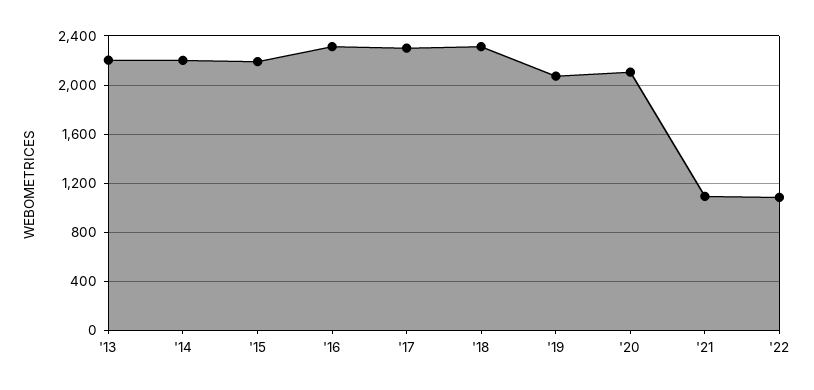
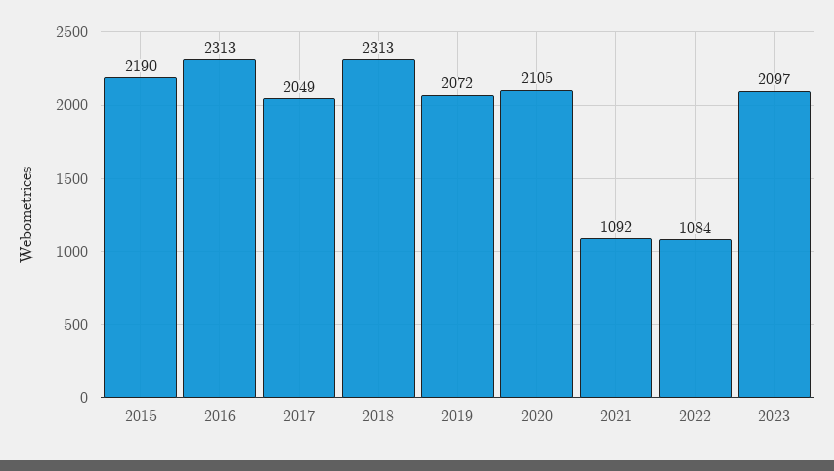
'13: 2200 -> none
'14: 2200 -> none
'17: 2300 -> 2049
2023: none -> 2097

